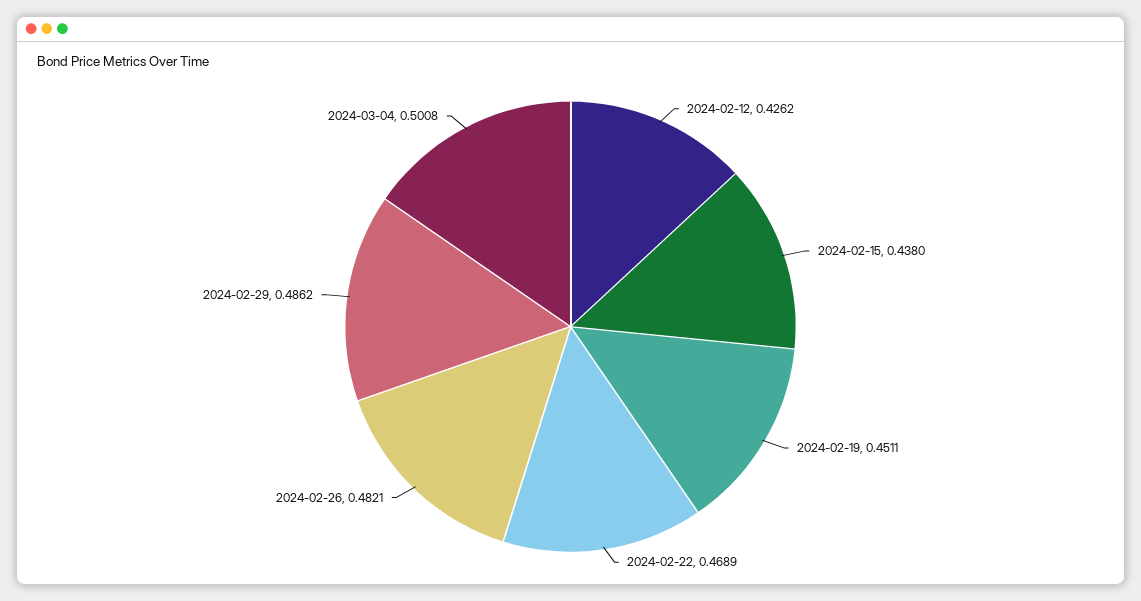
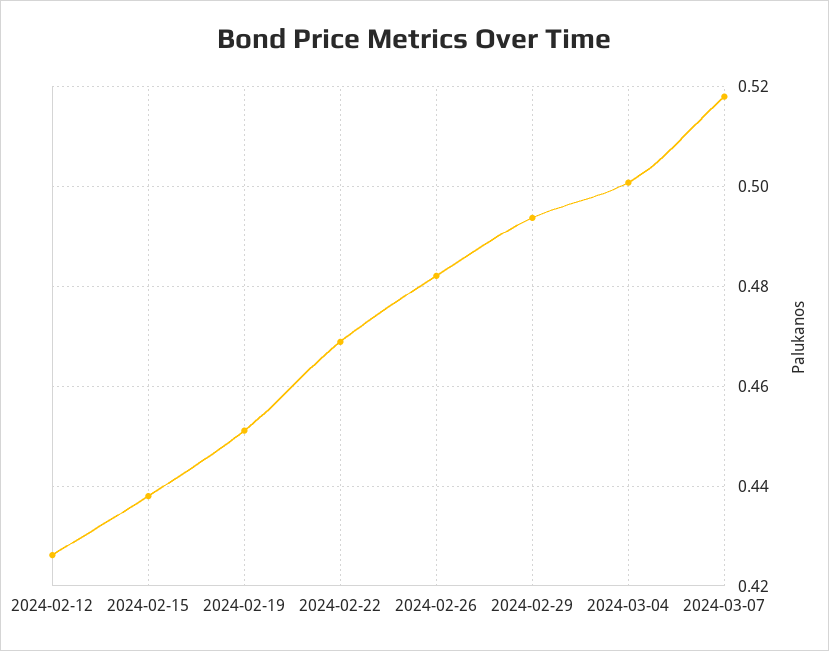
2024-02-29: 0.4862 -> 0.494
2024-03-07: none -> 0.518

